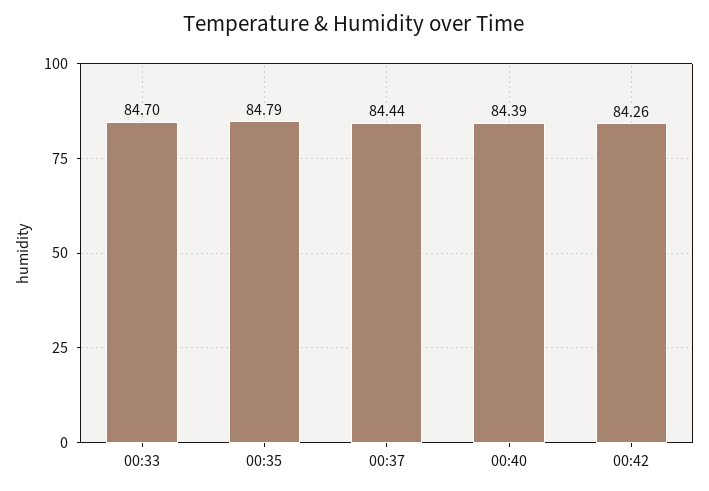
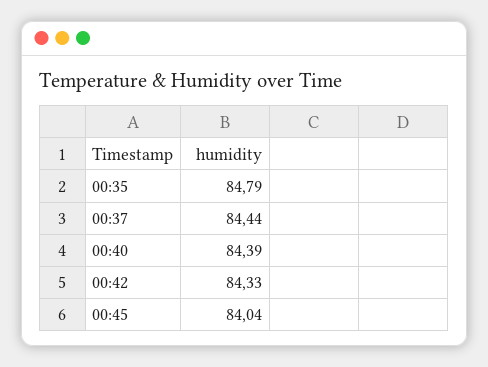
00:33: 84.7 -> none
00:42: 84.26 -> 84.33
00:45: none -> 84.04

